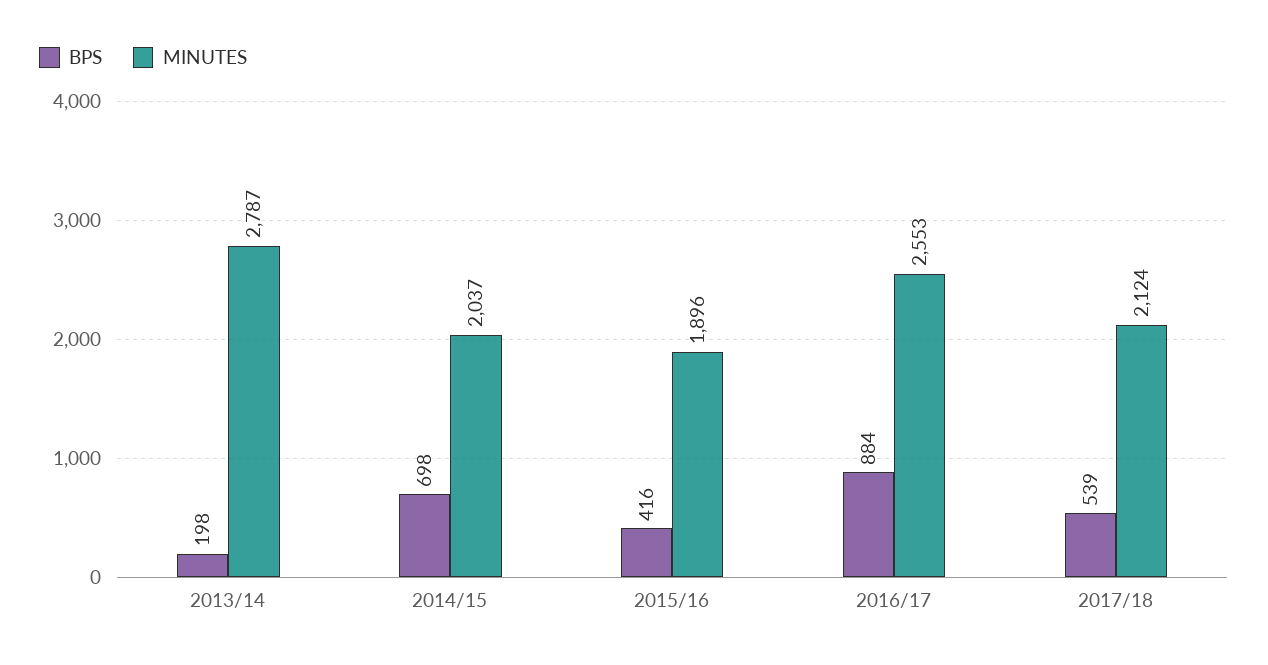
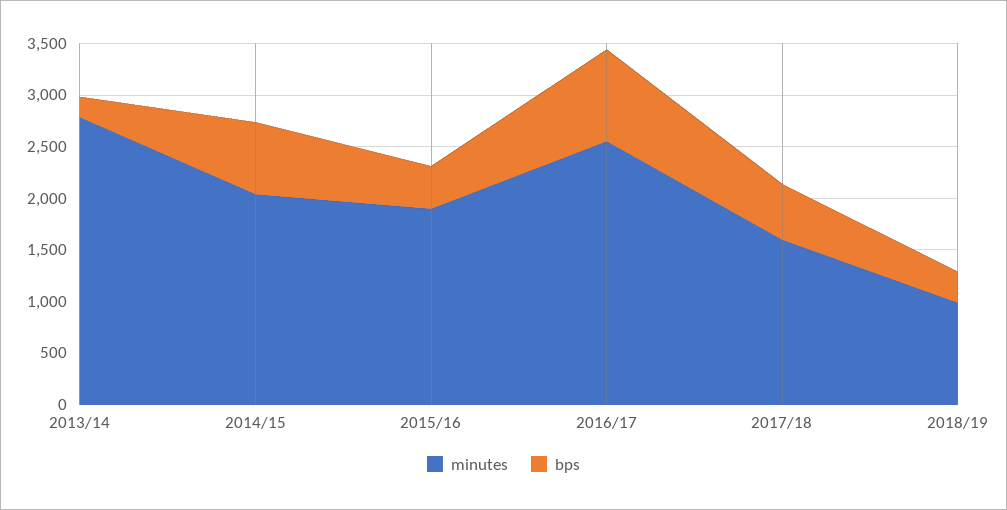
MINUTES, 2017/18: 2124 -> 1600
MINUTES, 2018/19: none -> 1000
BPS, 2018/19: none -> 300

